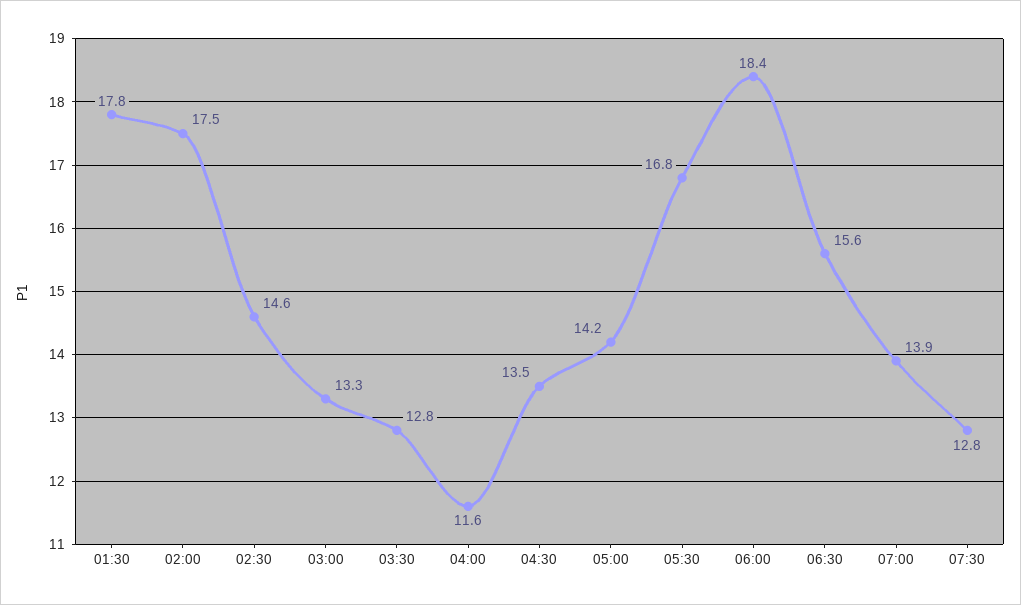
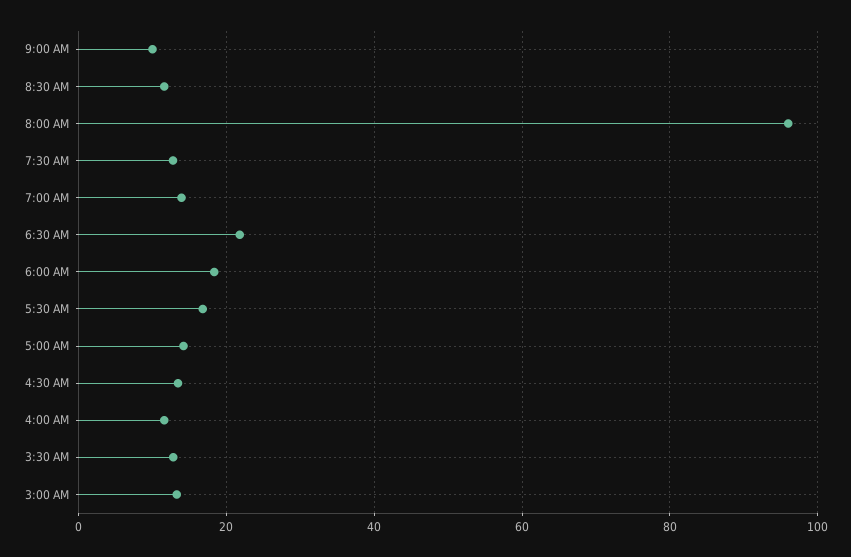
01:30: 17.8 -> none
02:00: 17.5 -> none
02:30: 14.6 -> none
06:30: 15.6 -> 22
9:00 AM: none -> 10
8:30 AM: none -> 12
8:00 AM: none -> 96

